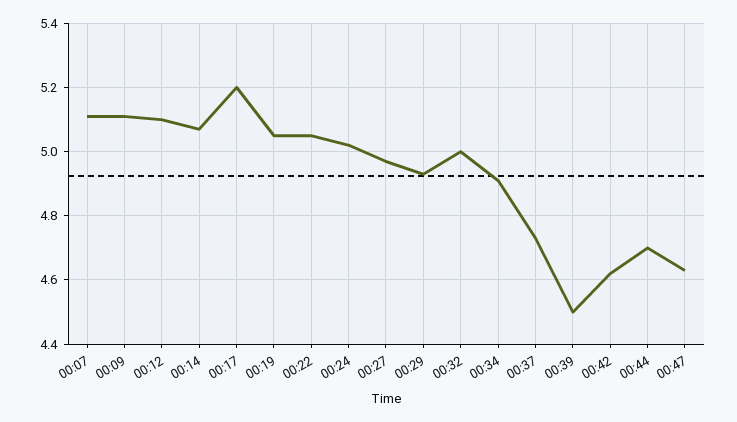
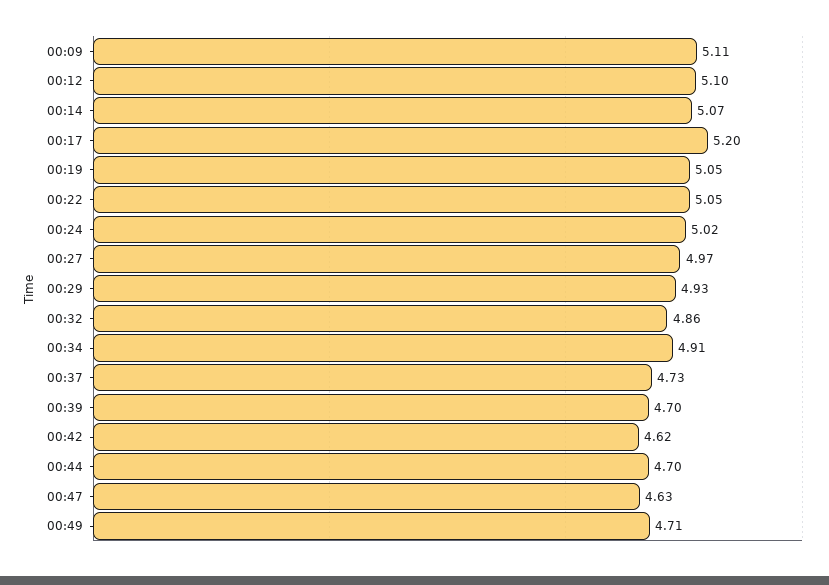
00:07: 5.1 -> none
00:32: 5 -> 4.86
00:39: 4.5 -> 4.7
00:49: none -> 4.71

